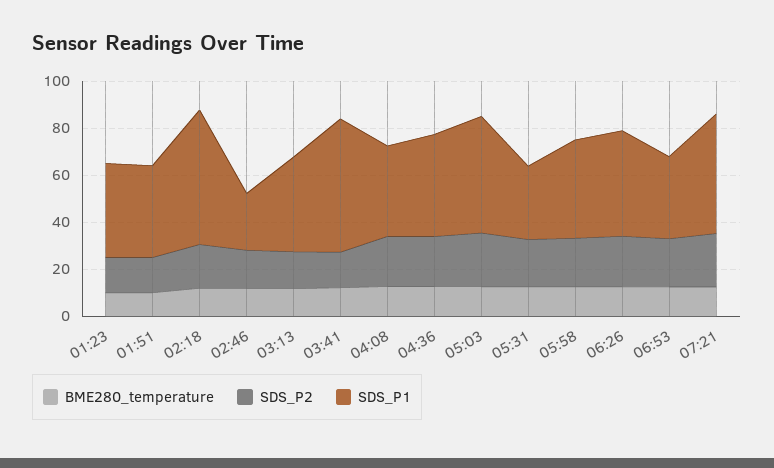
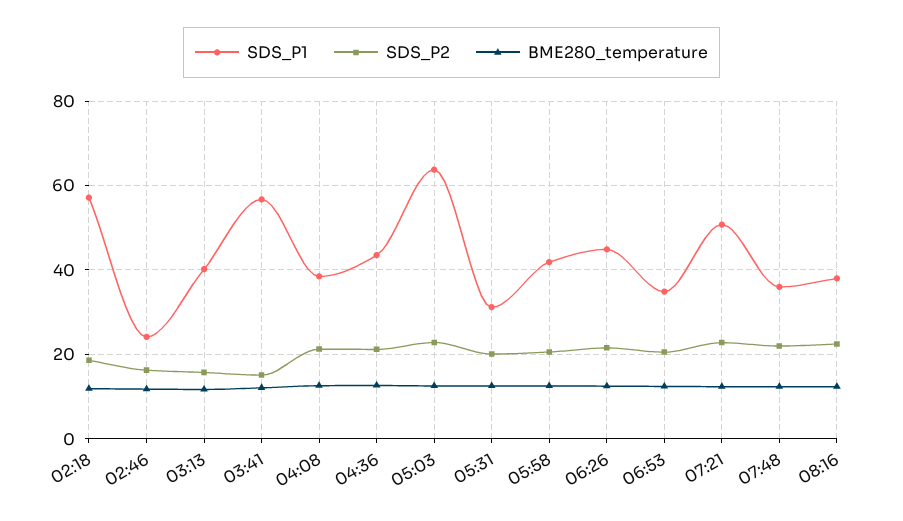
BME280_temperature, 01:23: 10 -> none
SDS_P2, 01:23: 15 -> none
SDS_P1, 01:23: 40 -> none
BME280_temperature, 01:51: 10 -> none
SDS_P2, 01:51: 15 -> none
SDS_P1, 01:51: 40 -> none
SDS_P1, 05:03: 50 -> 64
SDS_P1, 07:48: none -> 36
SDS_P2, 07:48: none -> 22
BME280_temperature, 07:48: none -> 12
SDS_P1, 08:16: none -> 38
SDS_P2, 08:16: none -> 22
BME280_temperature, 08:16: none -> 12

